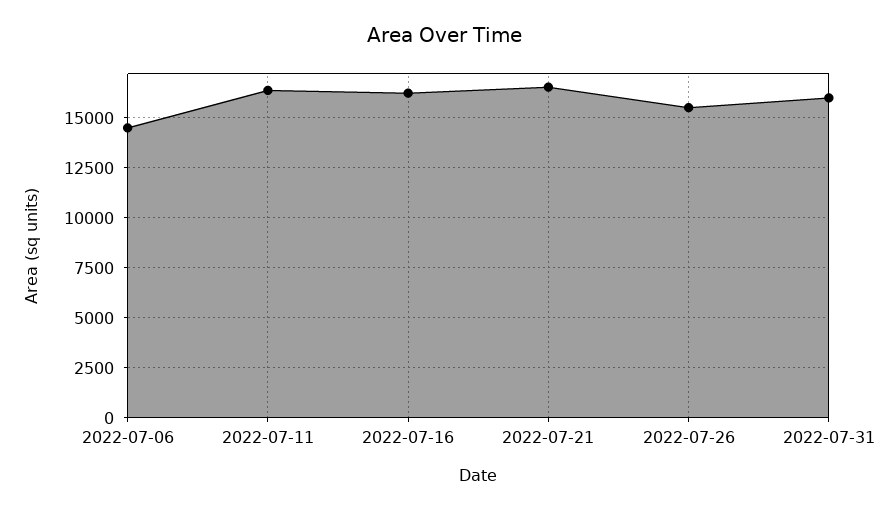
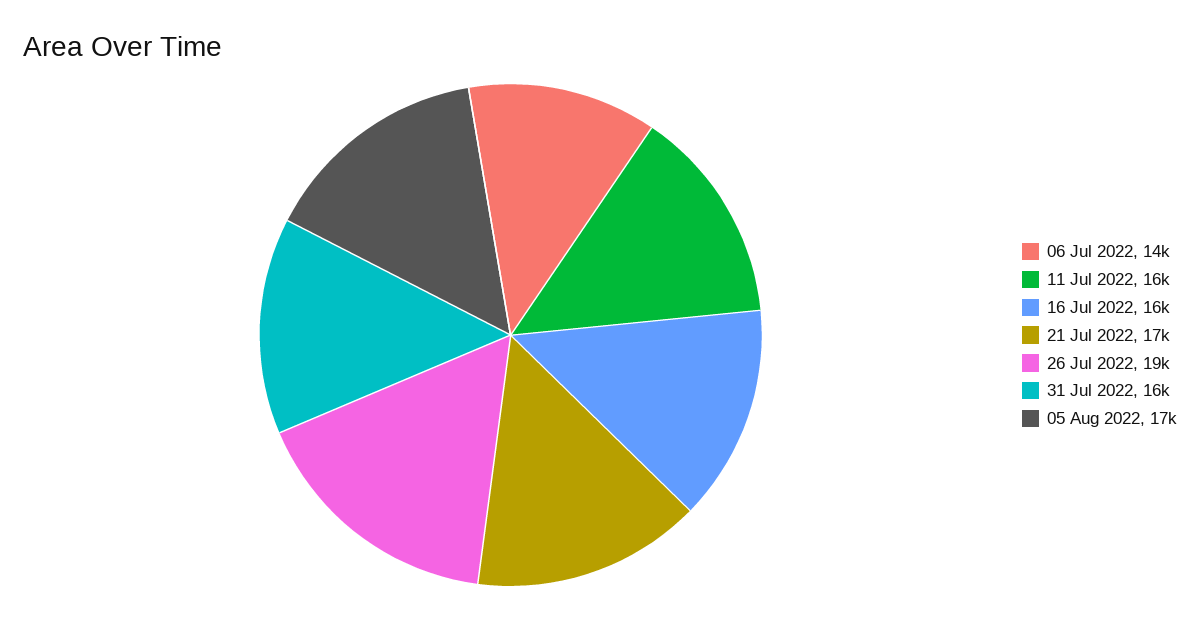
2022-07-26: 15500 -> 19000
05 Aug 2022: none -> 17000

